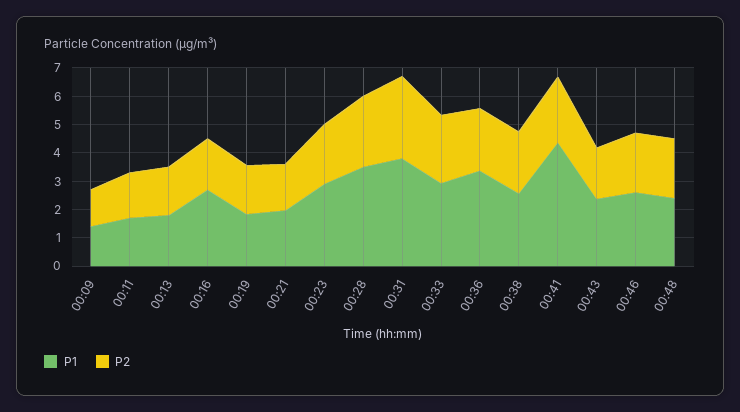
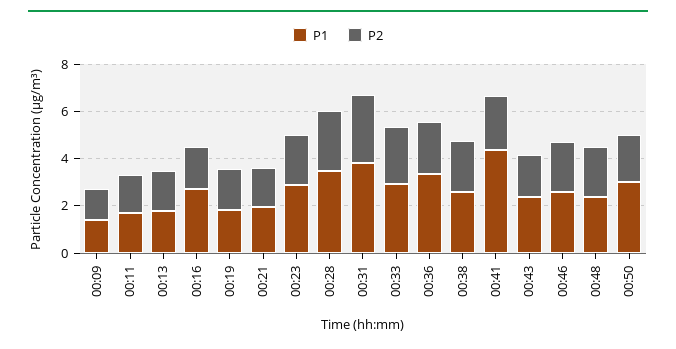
P1, 00:50: none -> 3
P2, 00:50: none -> 2

